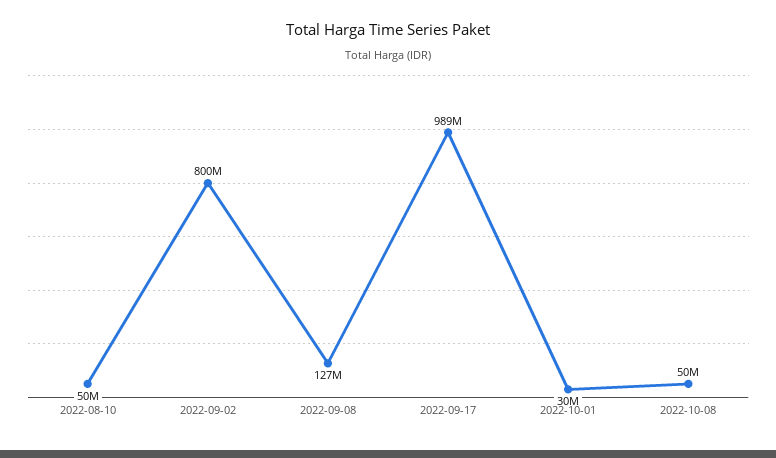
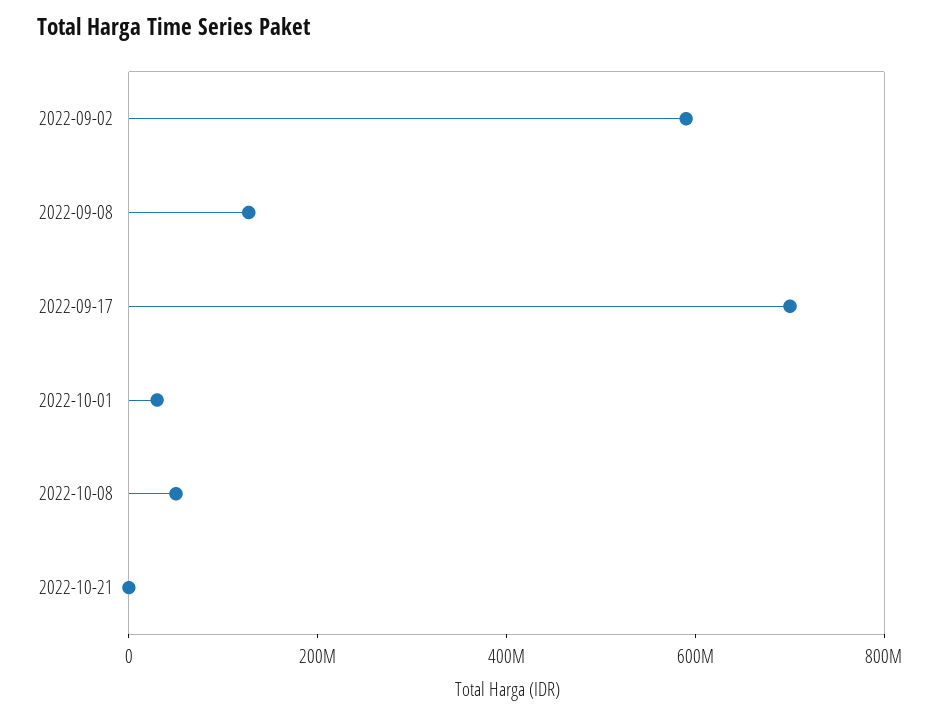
2022-08-10: 50000000 -> none
2022-09-02: 800000000 -> 600000000
2022-09-17: 989000000 -> 700000000
2022-10-21: none -> 0

